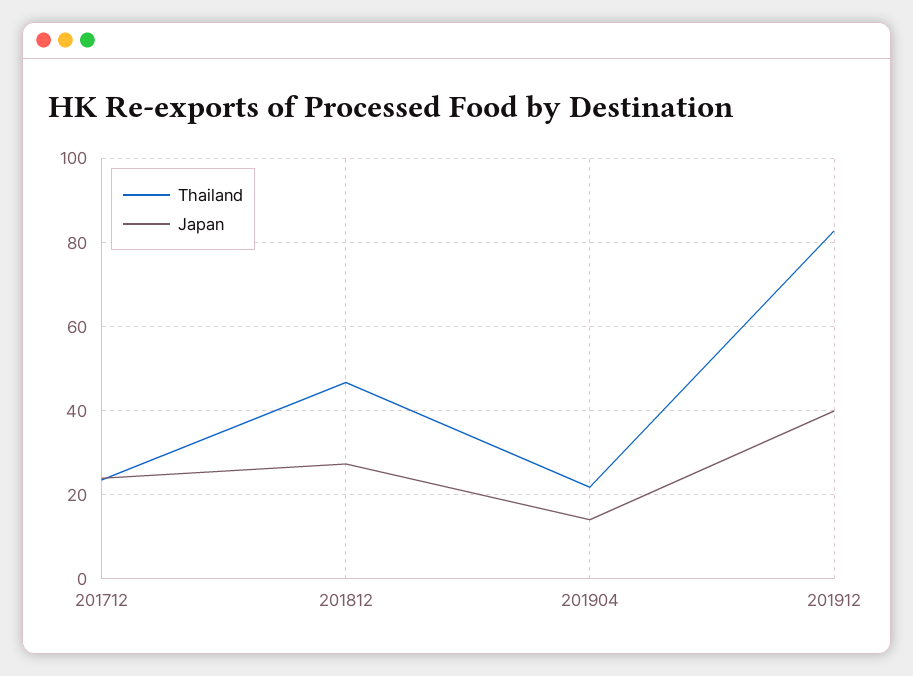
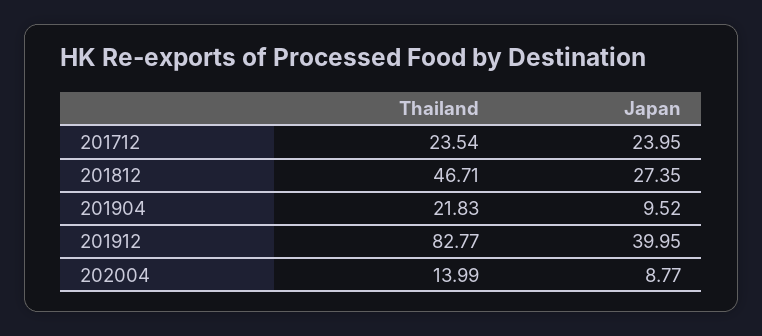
Japan, 201904: 14 -> 9.52
Thailand, 202004: none -> 13.99
Japan, 202004: none -> 8.77

